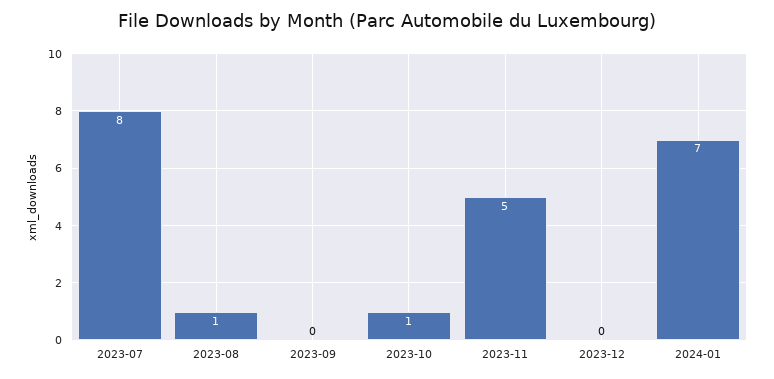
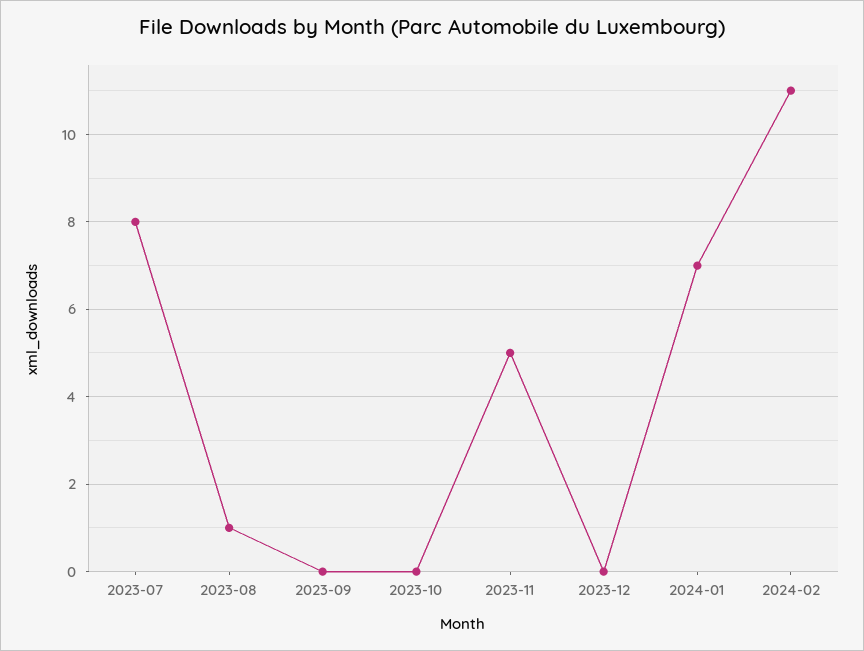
2023-10: 1 -> 0
2024-02: none -> 11

